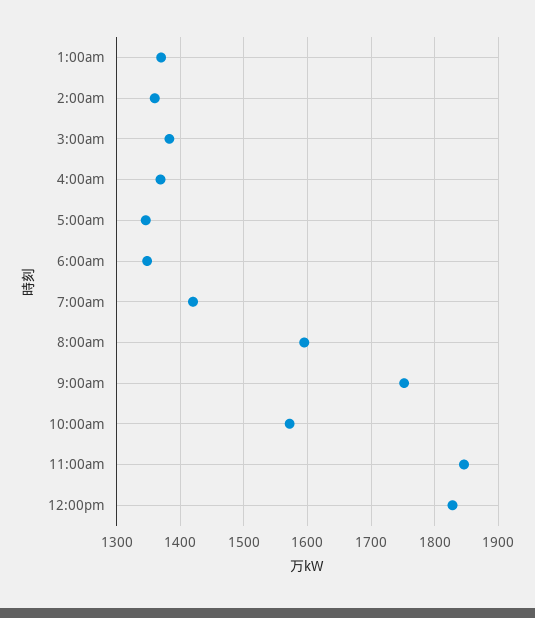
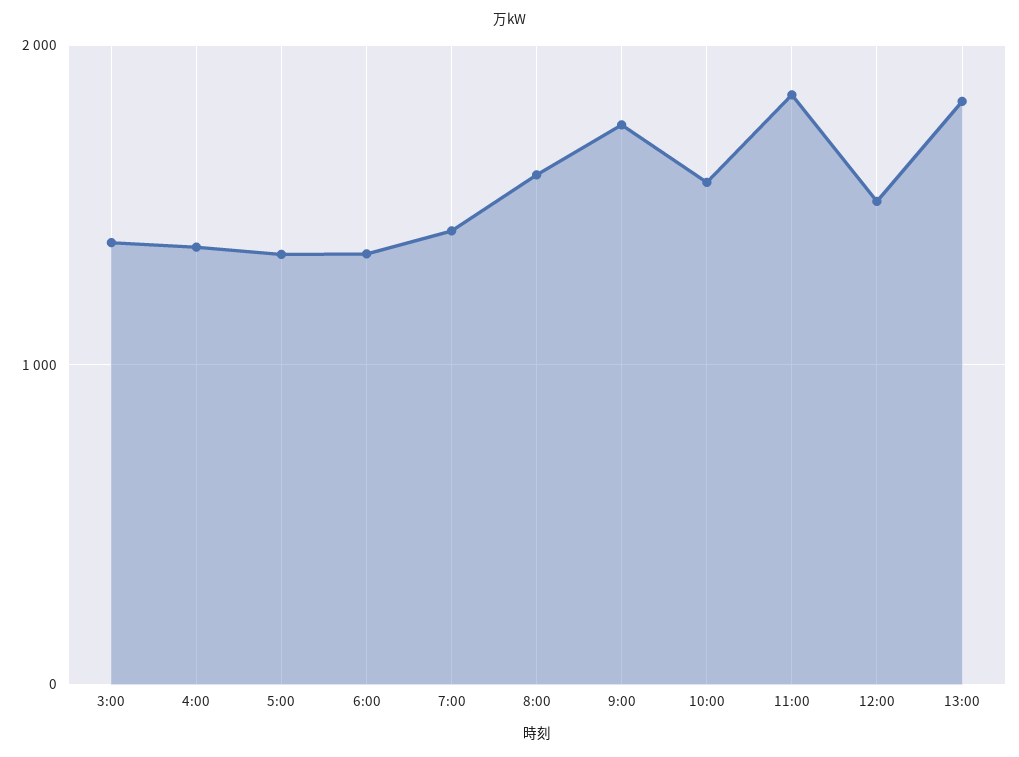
1:00am: 1370 -> none
2:00am: 1360 -> none
12:00pm: 1830 -> 1500
13:00: none -> 1800

